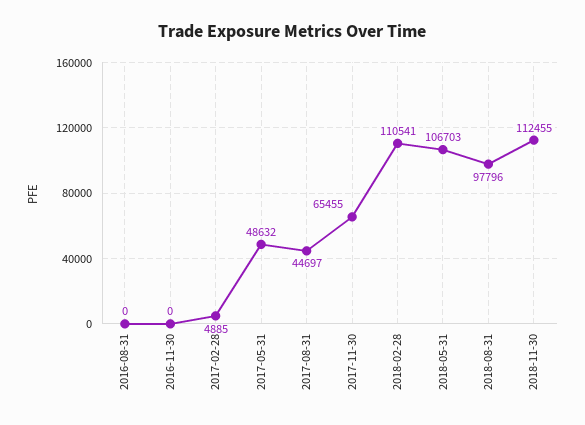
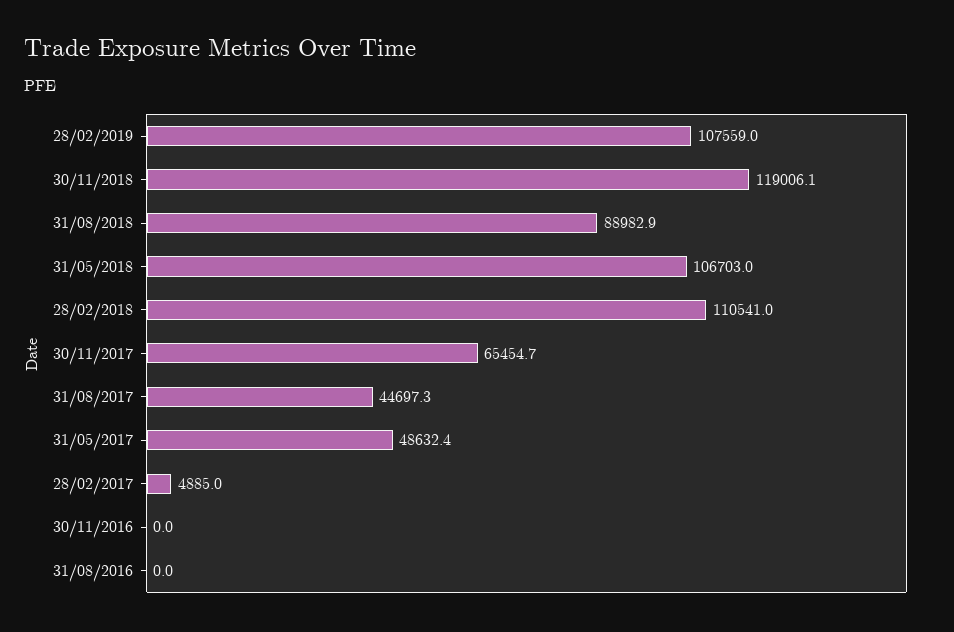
2018-08-31: 97796 -> 88982.9
2018-11-30: 112455 -> 119006.1
28/02/2019: none -> 107559

